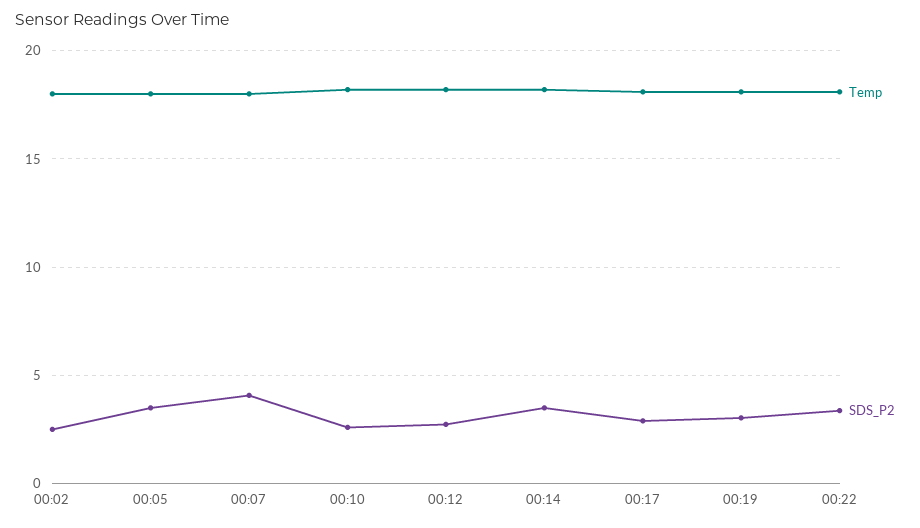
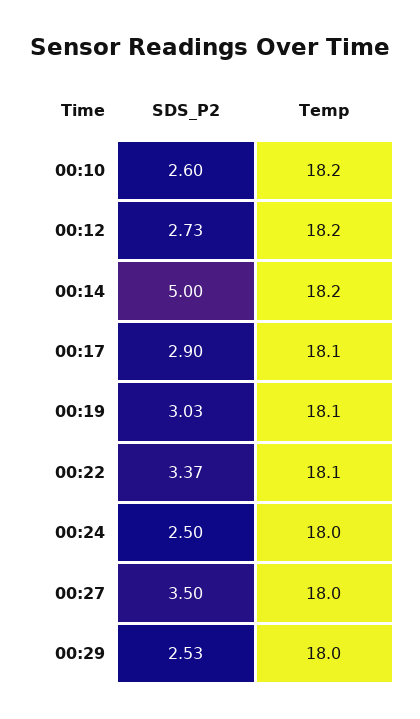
Temp, 00:02: 18 -> none
SDS_P2, 00:02: 2.5 -> none
Temp, 00:05: 18 -> none
SDS_P2, 00:05: 3.5 -> none
Temp, 00:07: 18 -> none
SDS_P2, 00:07: 4 -> none
SDS_P2, 00:14: 3.5 -> 5
SDS_P2, 00:24: none -> 2.5
Temp, 00:24: none -> 18
SDS_P2, 00:27: none -> 3.5
Temp, 00:27: none -> 18
SDS_P2, 00:29: none -> 2.53
Temp, 00:29: none -> 18

